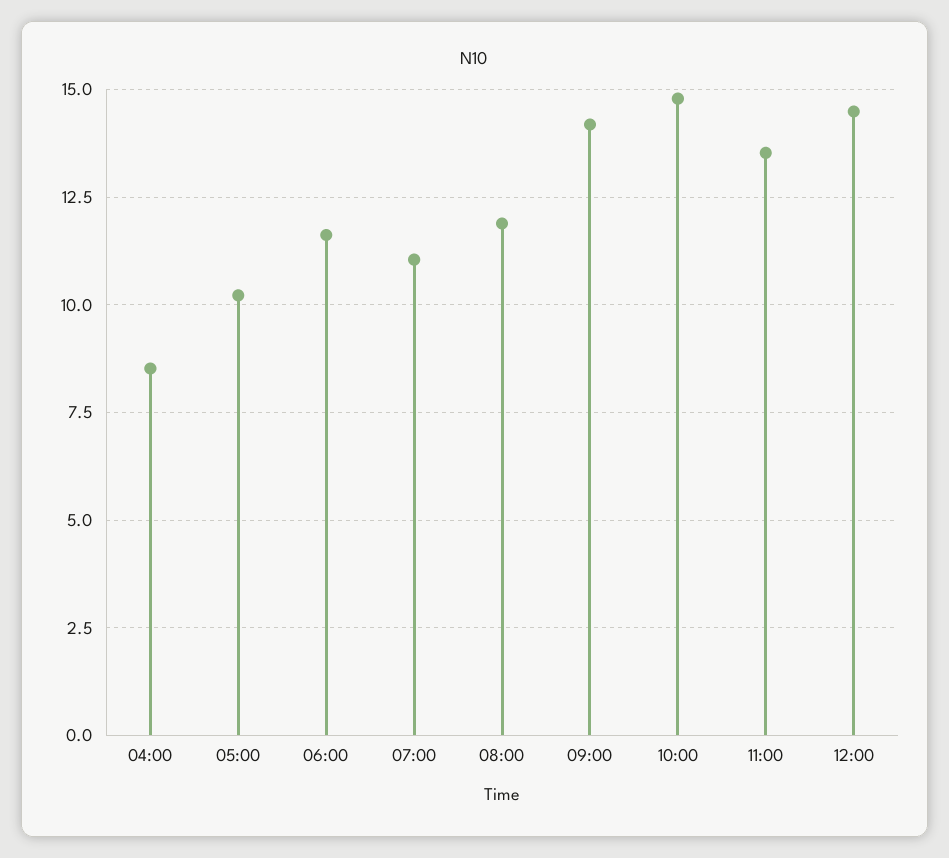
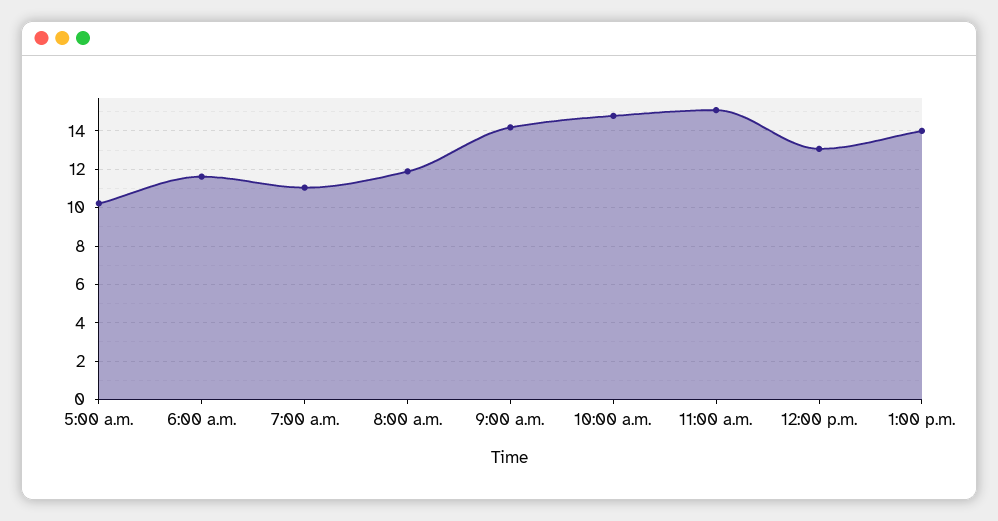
04:00: 8.5 -> none
11:00: 13.5 -> 15
12:00: 14.5 -> 13
1:00 p.m.: none -> 14

